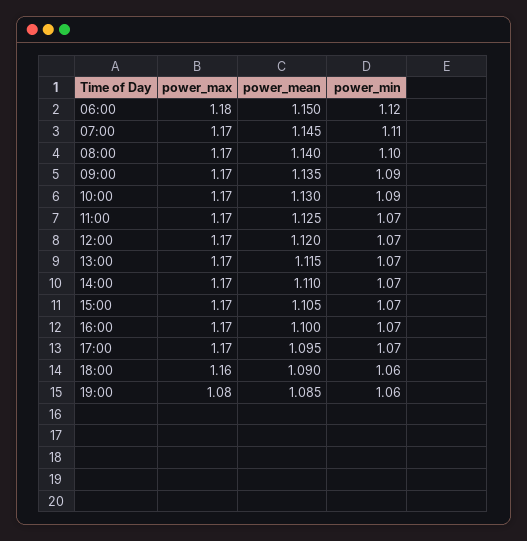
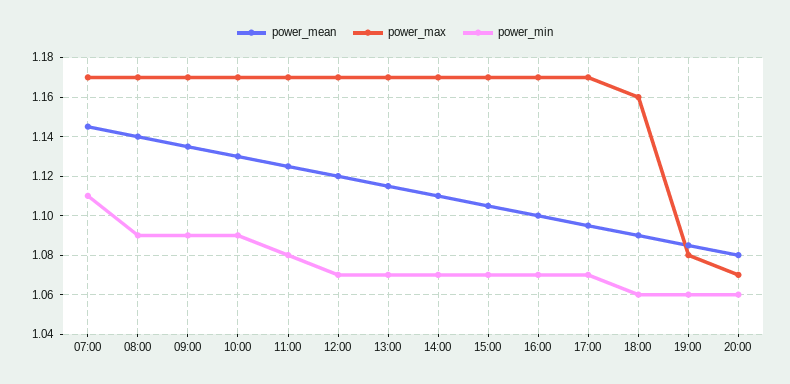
power_max, 06:00: 1.18 -> none
power_mean, 06:00: 1.15 -> none
power_min, 06:00: 1.12 -> none
power_min, 08:00: 1.1 -> 1.09
power_min, 11:00: 1.07 -> 1.08
power_mean, 20:00: none -> 1.08
power_max, 20:00: none -> 1.07
power_min, 20:00: none -> 1.06

